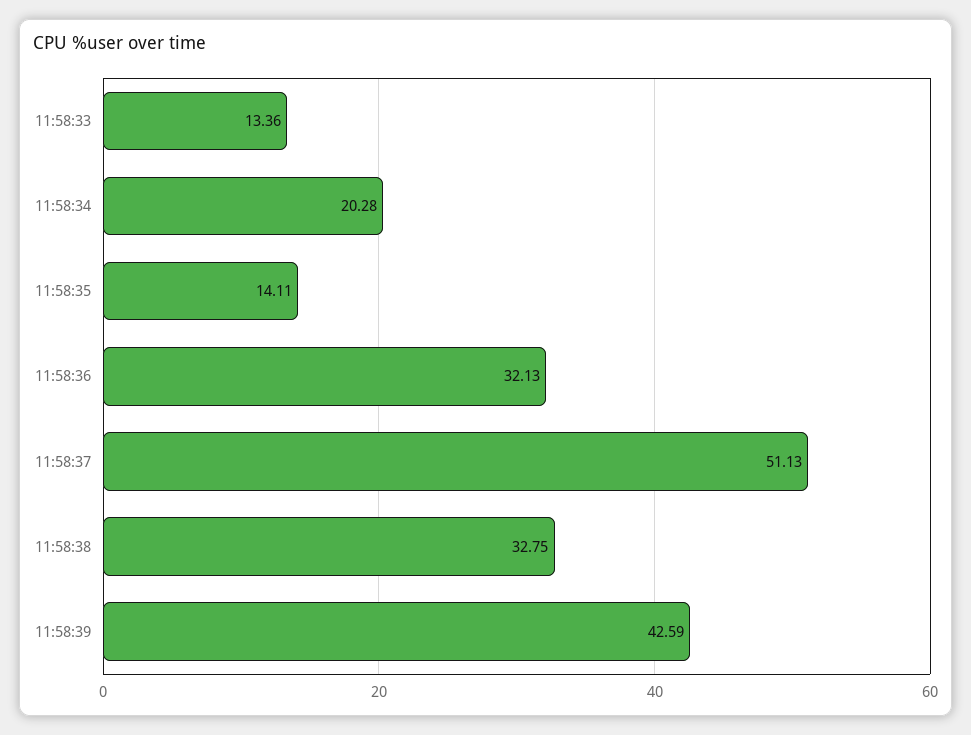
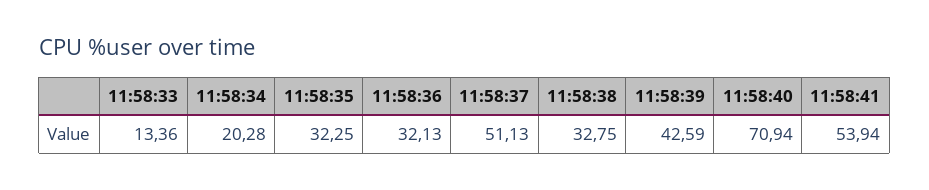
11:58:35: 14.11 -> 32.25
11:58:40: none -> 70.94
11:58:41: none -> 53.94

